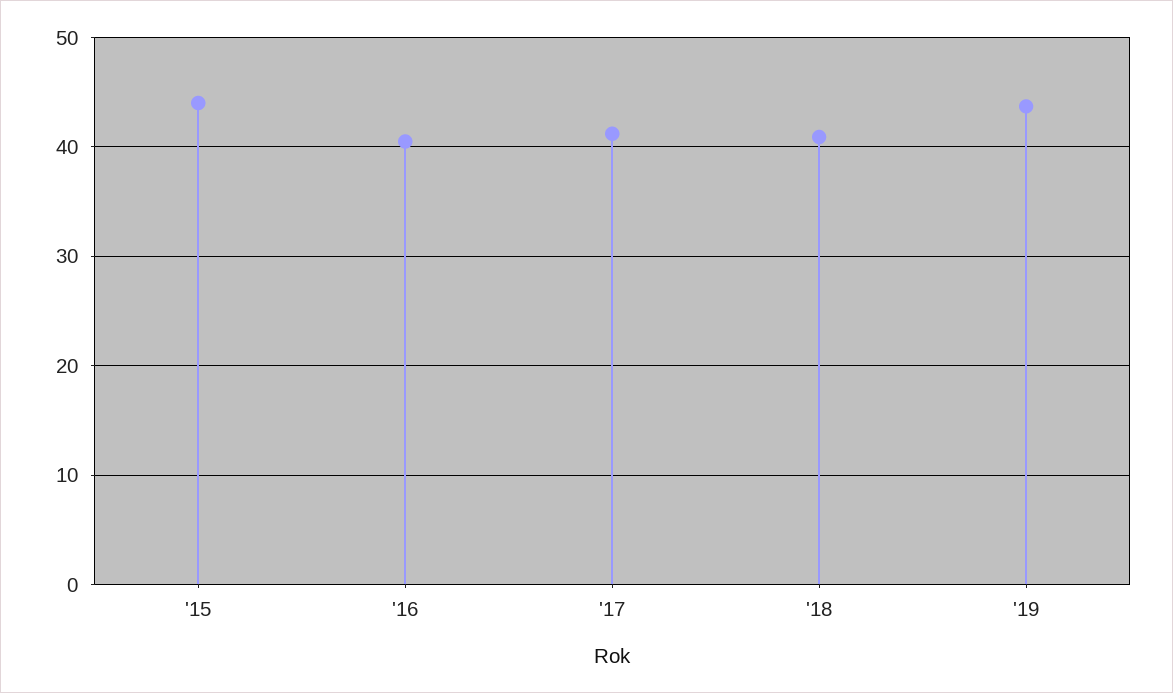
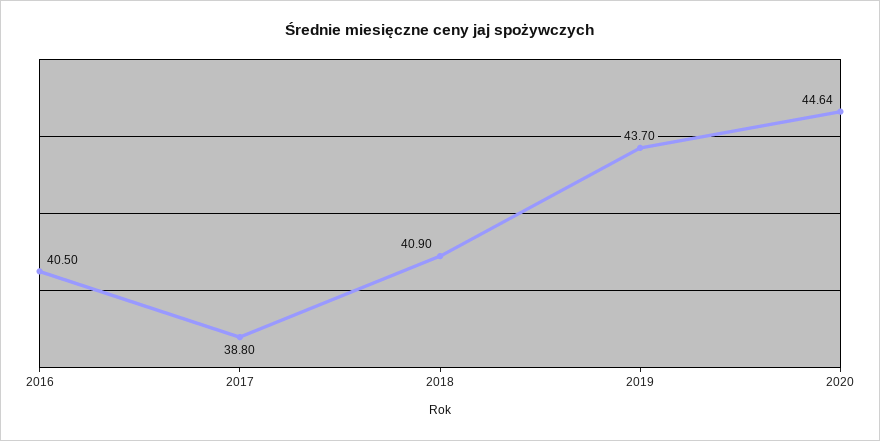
'15: 44 -> none
'17: 41 -> 38.8
2020: none -> 44.64

